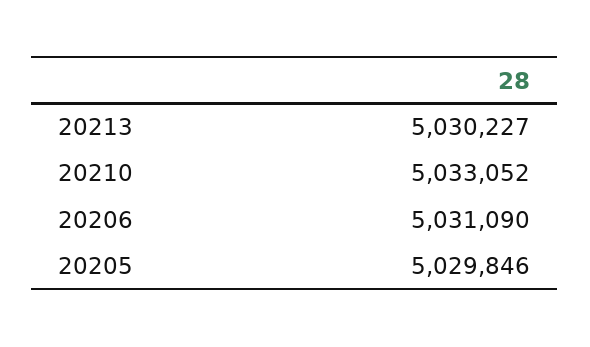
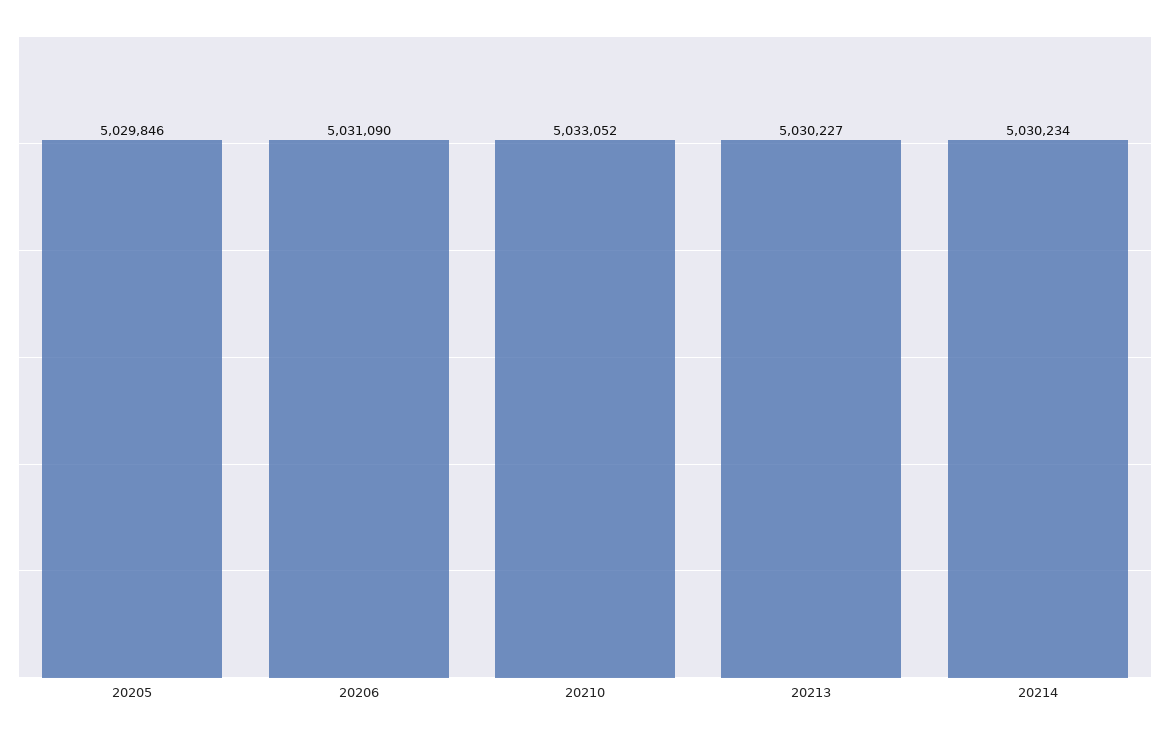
20214: none -> 5030234

